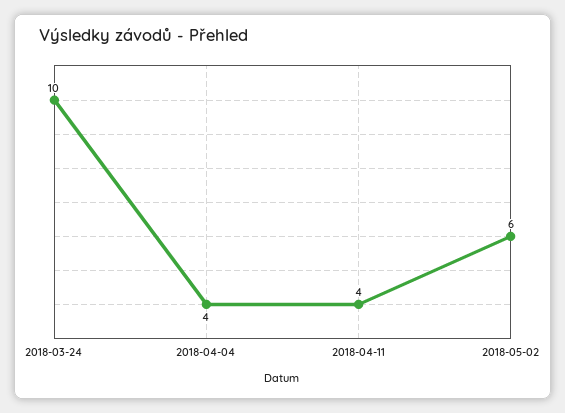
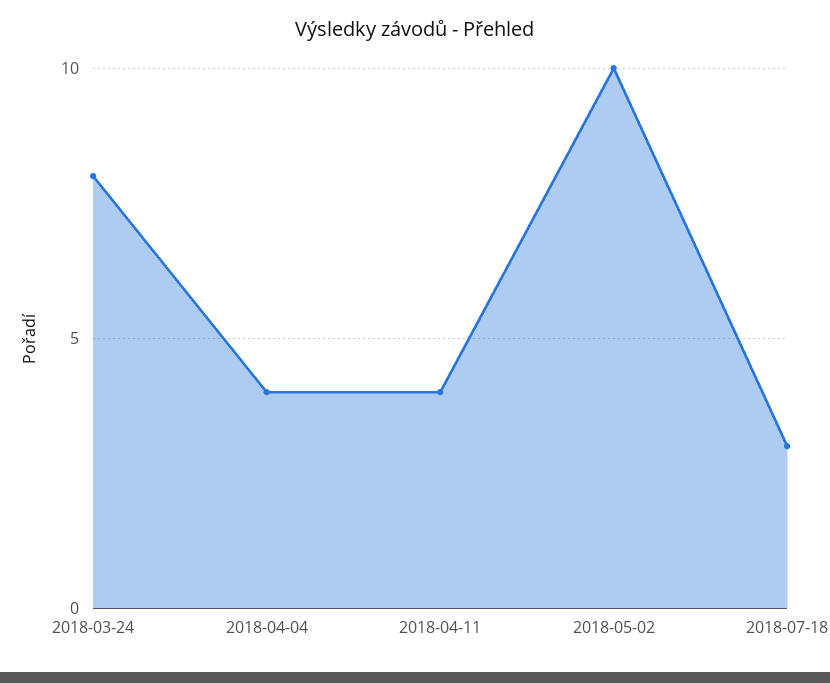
2018-03-24: 10 -> 8
2018-05-02: 6 -> 10
2018-07-18: none -> 3

